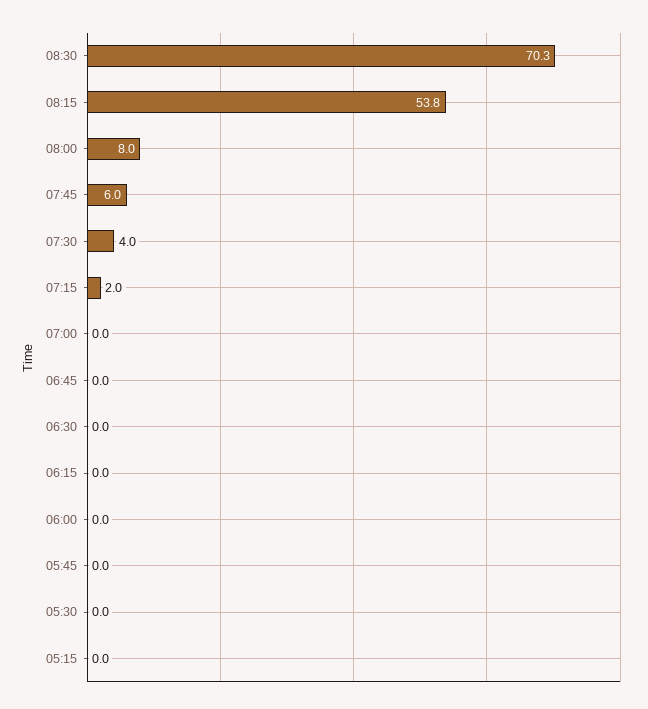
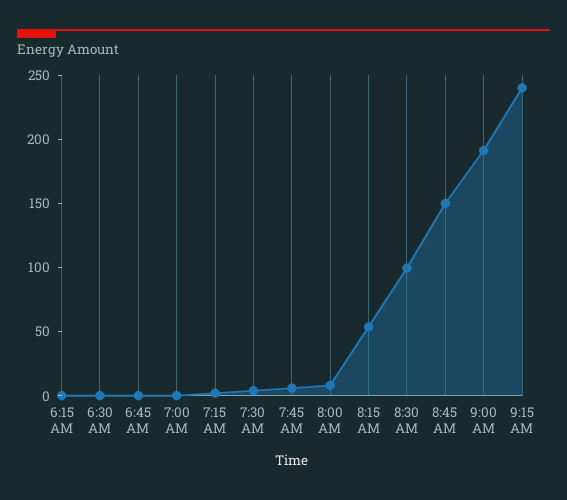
08:30: 70.3 -> 100
06:00: 0 -> none
05:45: 0 -> none
05:30: 0 -> none
05:15: 0 -> none
8:45 AM: none -> 150
9:00 AM: none -> 190
9:15 AM: none -> 240

